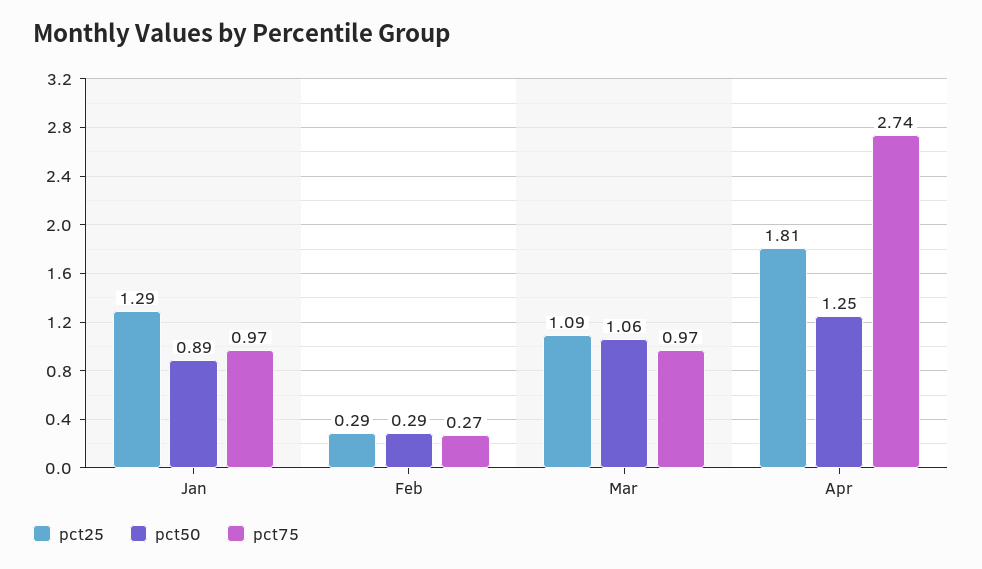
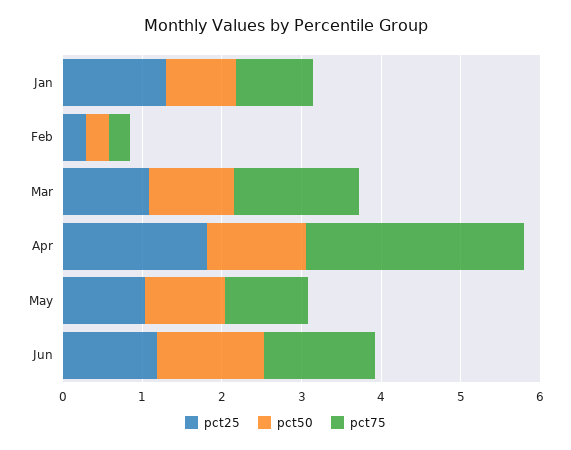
pct75, Mar: 0.97 -> 1.6
pct25, May: none -> 1
pct50, May: none -> 1
pct75, May: none -> 1
pct25, Jun: none -> 1.2
pct50, Jun: none -> 1.4
pct75, Jun: none -> 1.4

